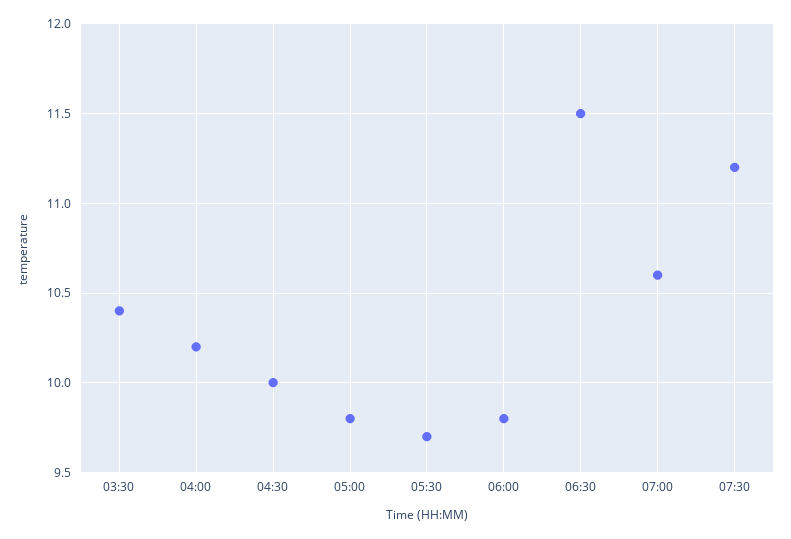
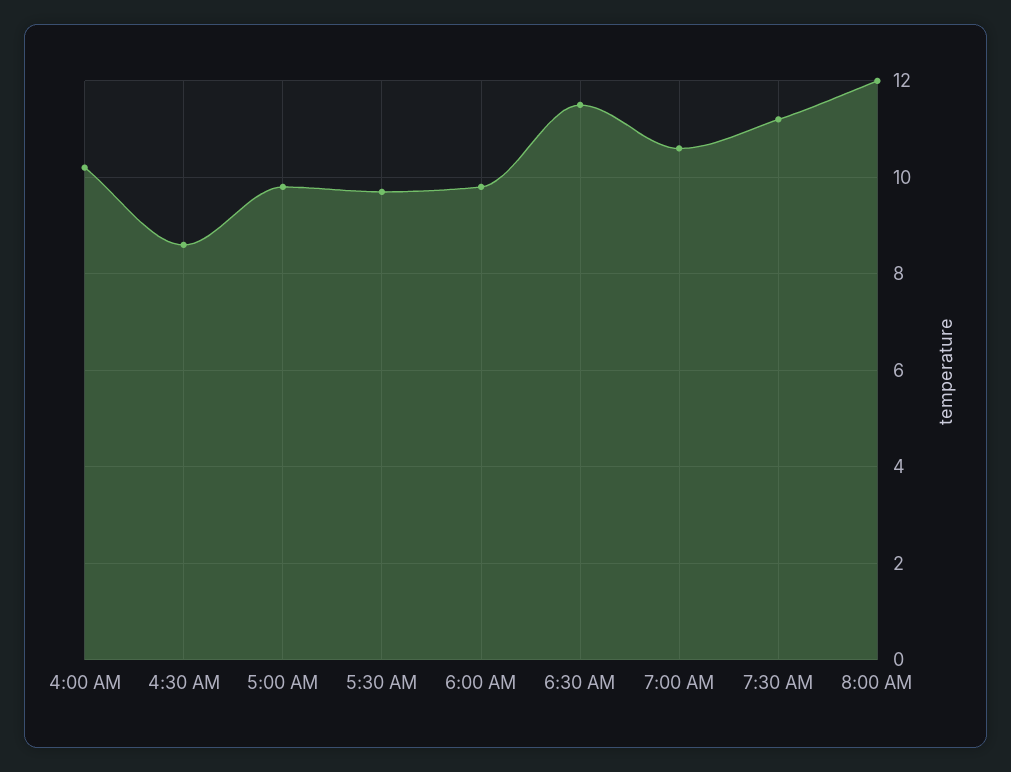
03:30: 10.4 -> none
04:30: 10 -> 8.5
8:00 AM: none -> 12

